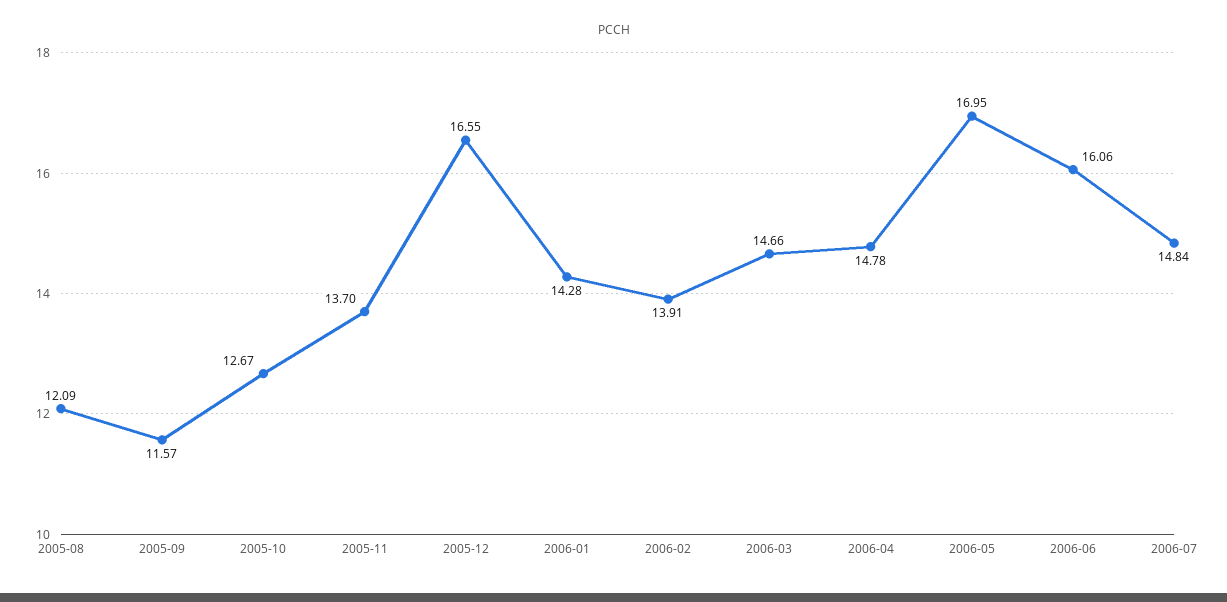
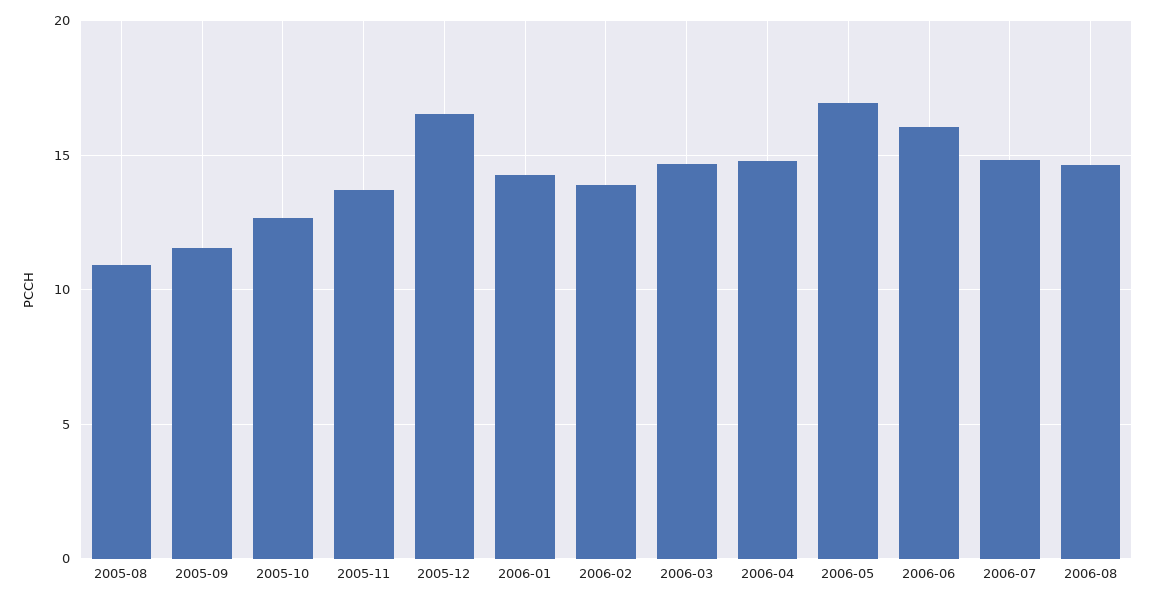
2005-08: 12.09 -> 11
2006-08: none -> 14.5

